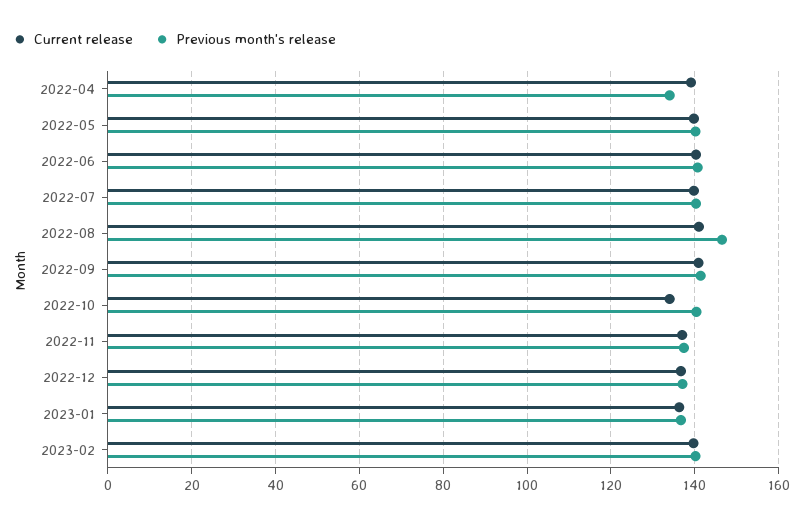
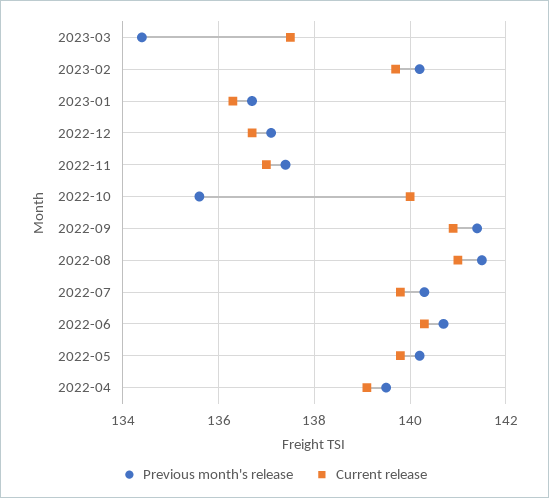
Previous month's release, 2022-04: 134 -> 139.5
Previous month's release, 2022-08: 146 -> 141.5
Current release, 2022-10: 134 -> 140
Previous month's release, 2022-10: 140 -> 135.5
Previous month's release, 2023-03: none -> 134.5
Current release, 2023-03: none -> 137.5

